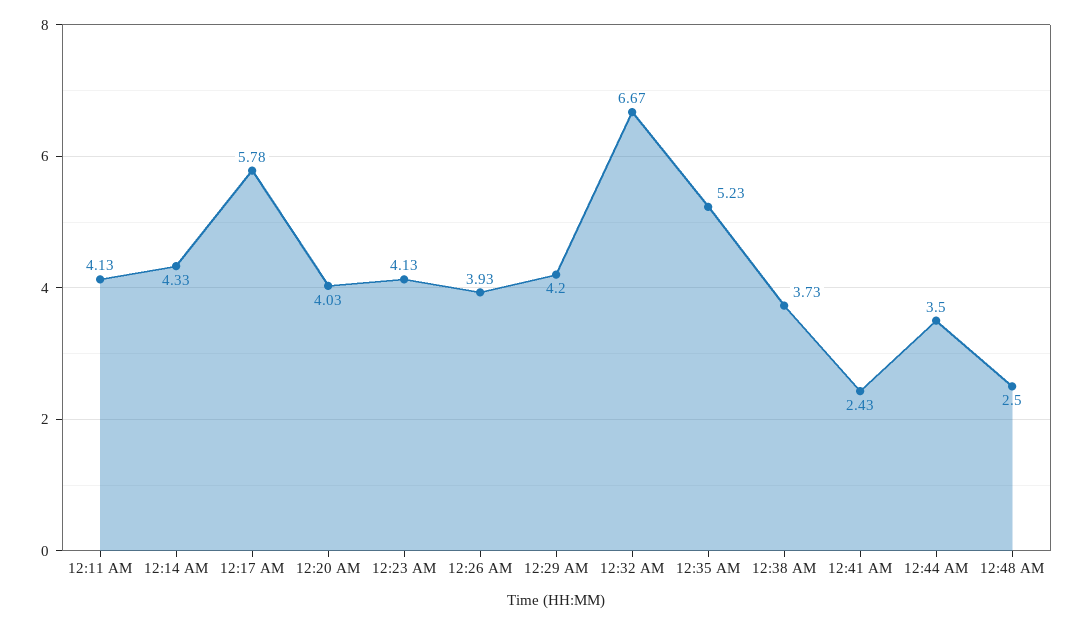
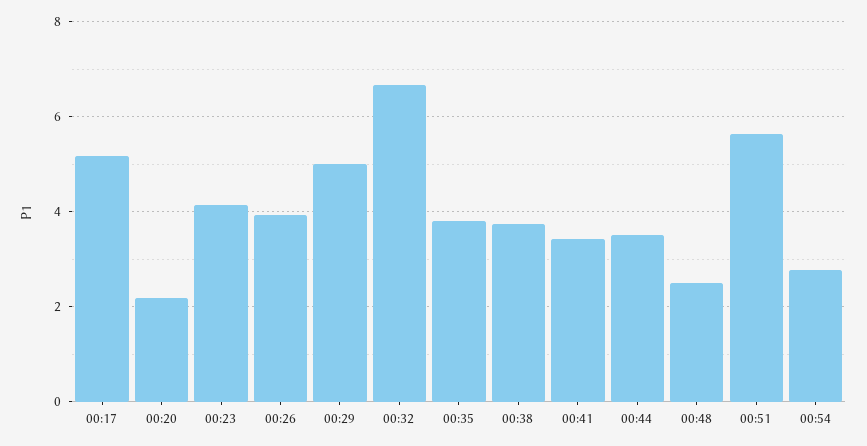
12:11 AM: 4.13 -> none
12:14 AM: 4.33 -> none
12:17 AM: 5.78 -> 5.2
12:20 AM: 4.03 -> 2.2
12:29 AM: 4.2 -> 5
12:35 AM: 5.23 -> 3.8
12:41 AM: 2.43 -> 3.4
00:51: none -> 5.6
00:54: none -> 2.8

